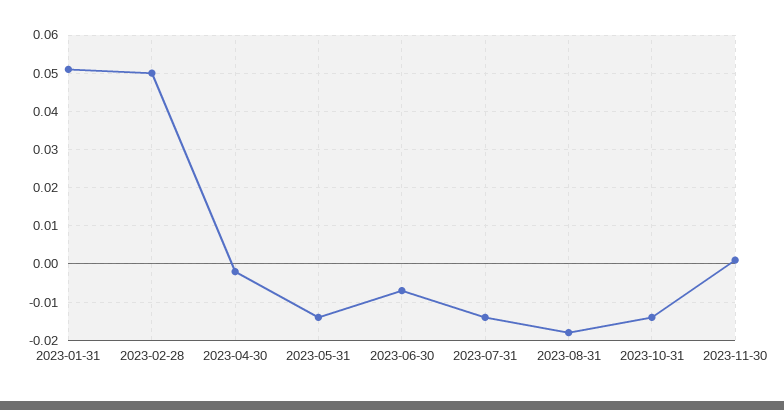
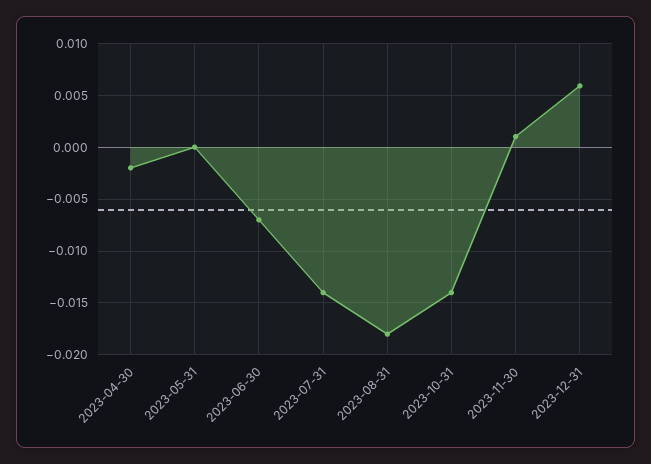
2023-01-31: 0.05 -> none
2023-02-28: 0.05 -> none
2023-05-31: -0.015 -> 0
2023-12-31: none -> 0.006

